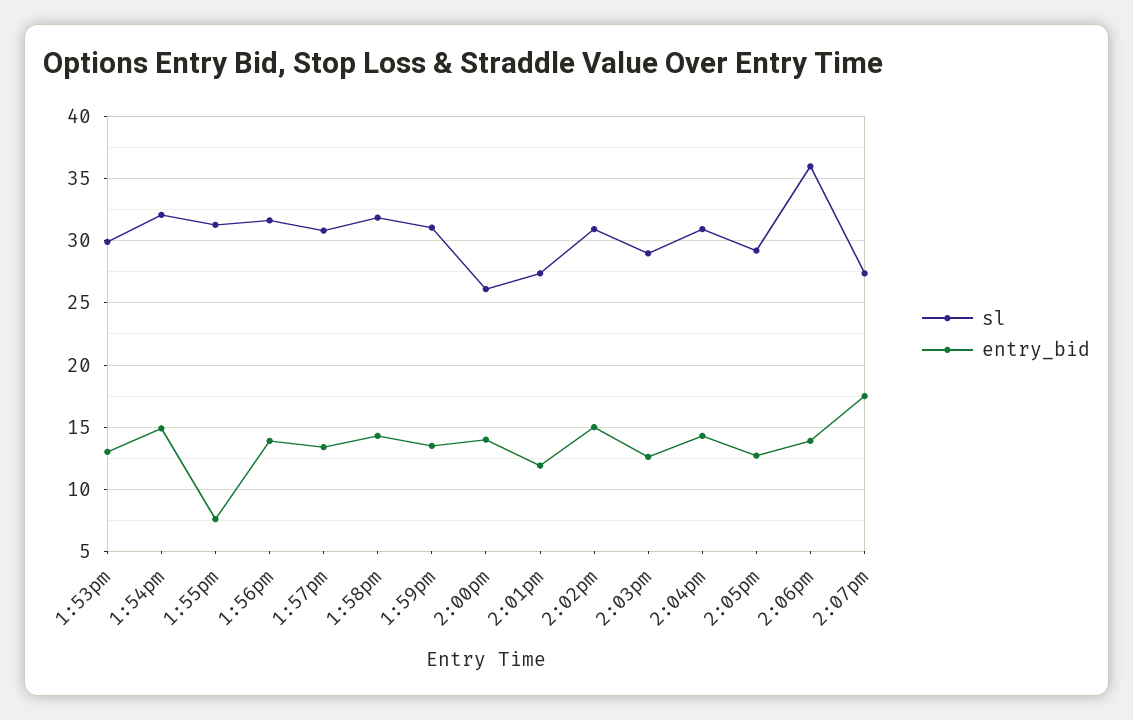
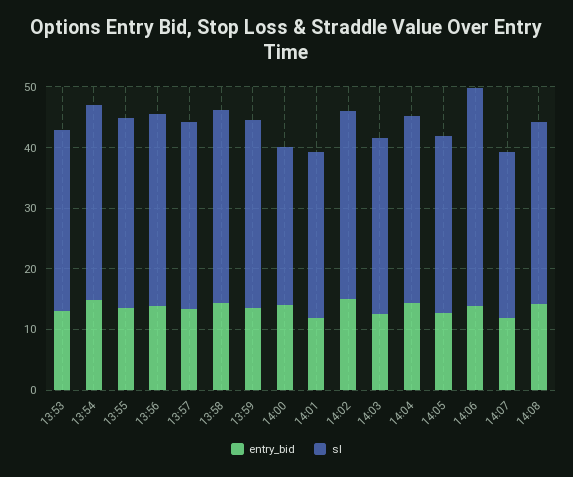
entry_bid, 1:55pm: 7.5 -> 14
entry_bid, 2:07pm: 17.5 -> 12
entry_bid, 14:08: none -> 14
sl, 14:08: none -> 30

